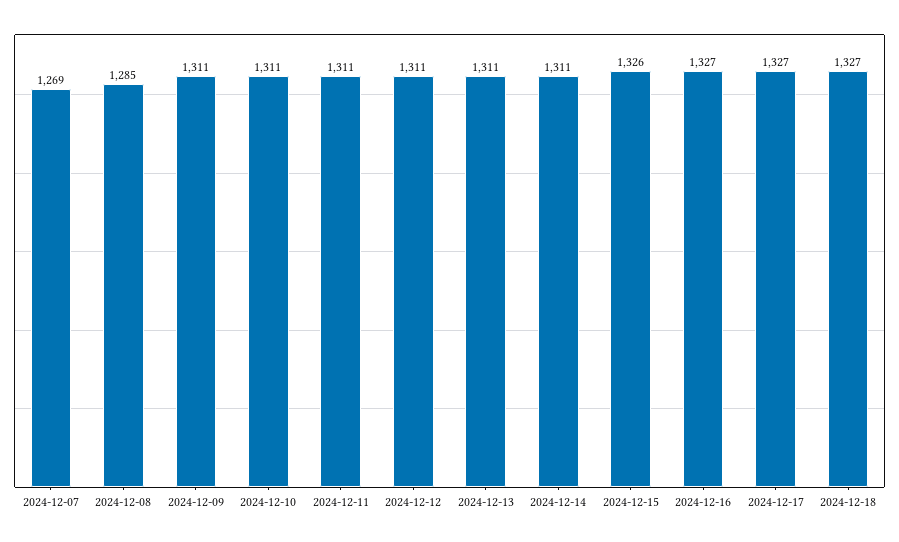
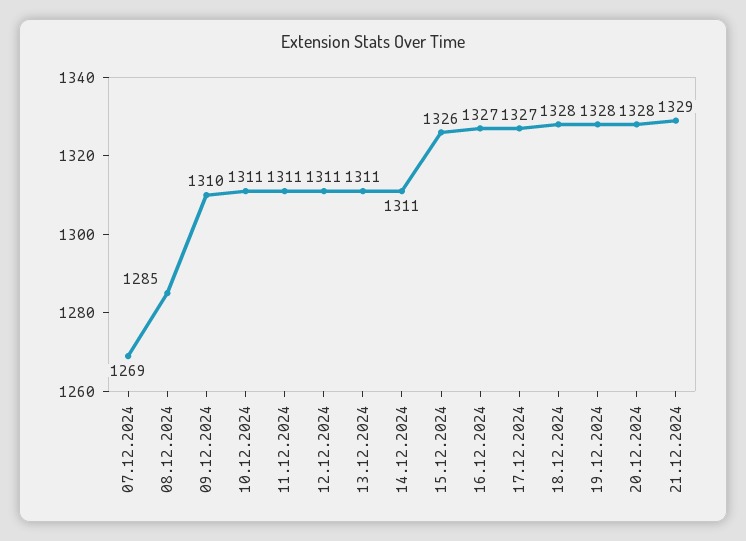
2024-12-09: 1311 -> 1310
2024-12-18: 1327 -> 1328
19.12.2024: none -> 1328
20.12.2024: none -> 1328
21.12.2024: none -> 1329

